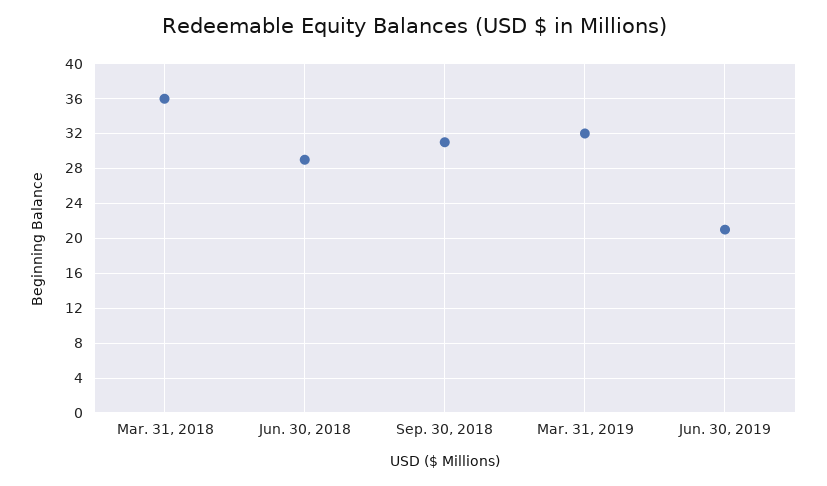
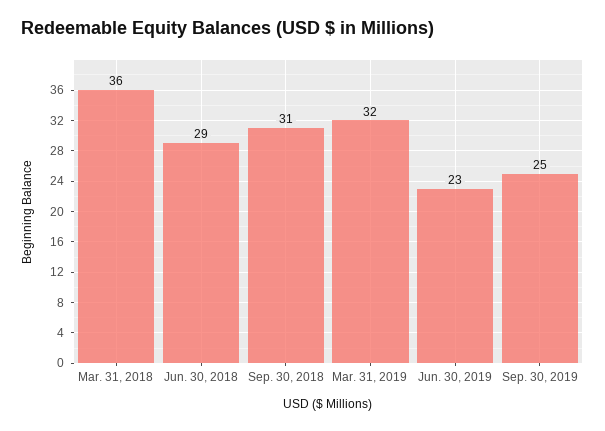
Jun. 30, 2019: 21 -> 23
Sep. 30, 2019: none -> 25

